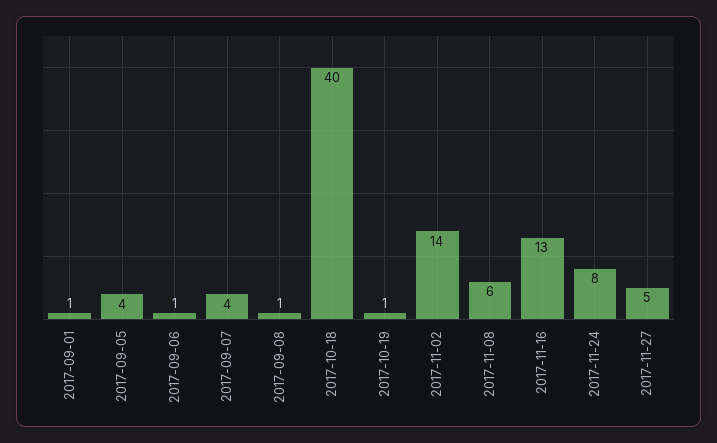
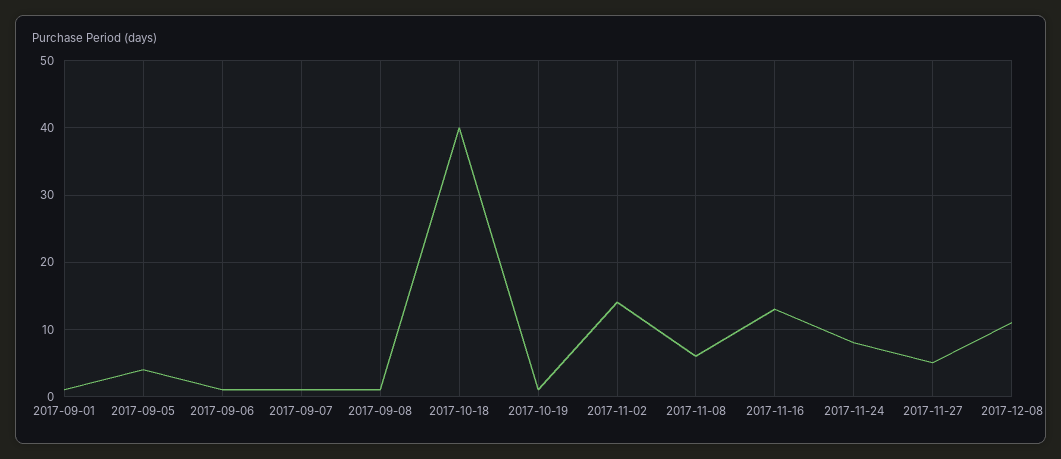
2017-09-07: 4 -> 1
2017-12-08: none -> 11

